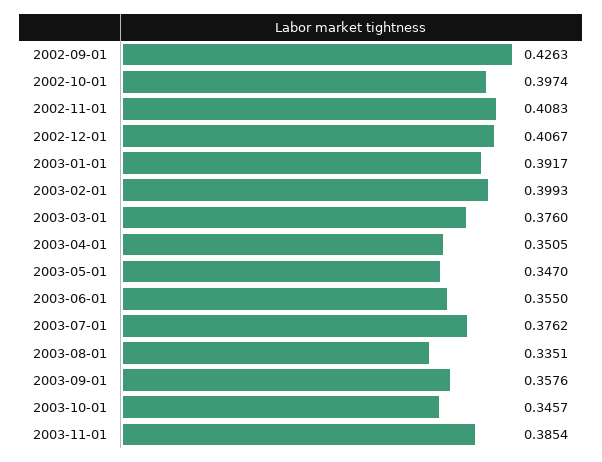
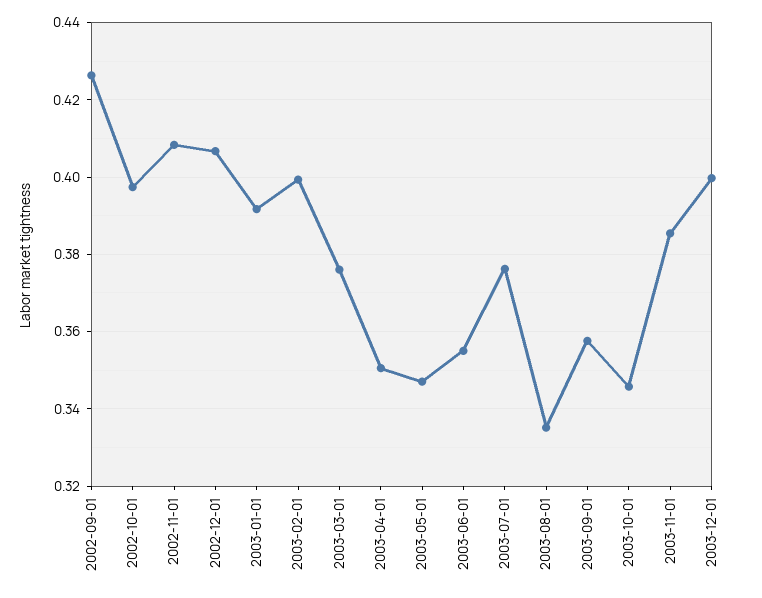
2003-12-01: none -> 0.4

